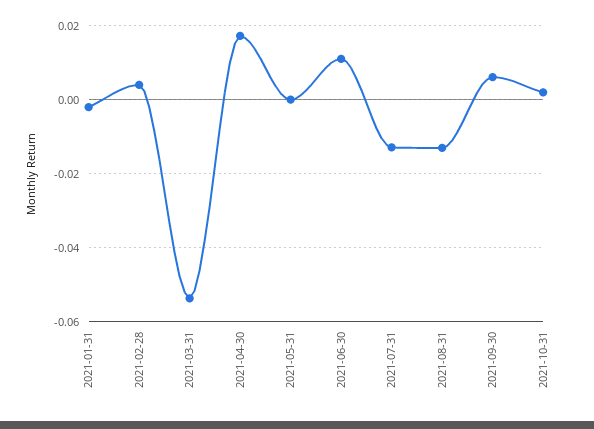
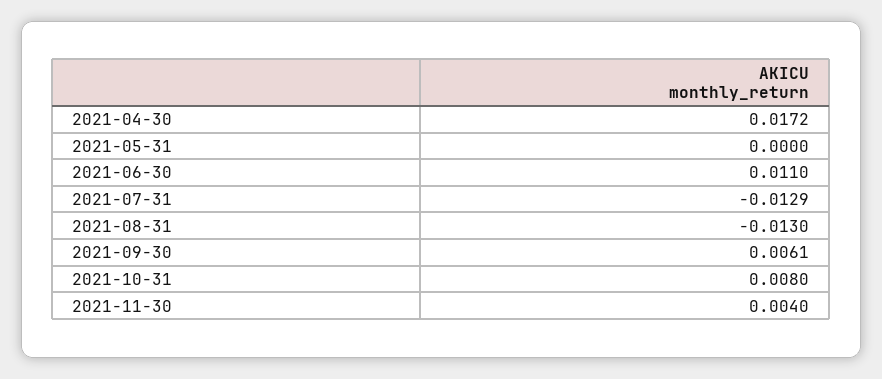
2021-01-31: -0.002 -> none
2021-02-28: 0.004 -> none
2021-03-31: -0.054 -> none
2021-10-31: 0.002 -> 0.008
2021-11-30: none -> 0.004

